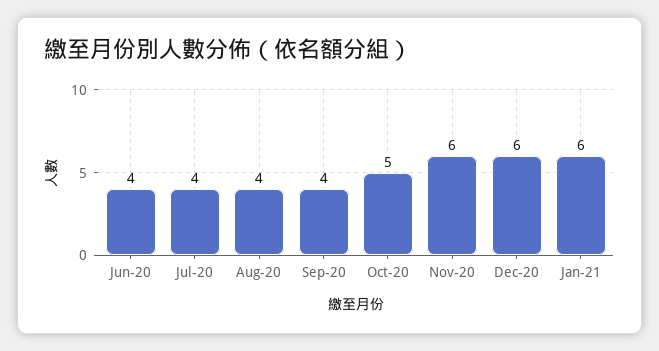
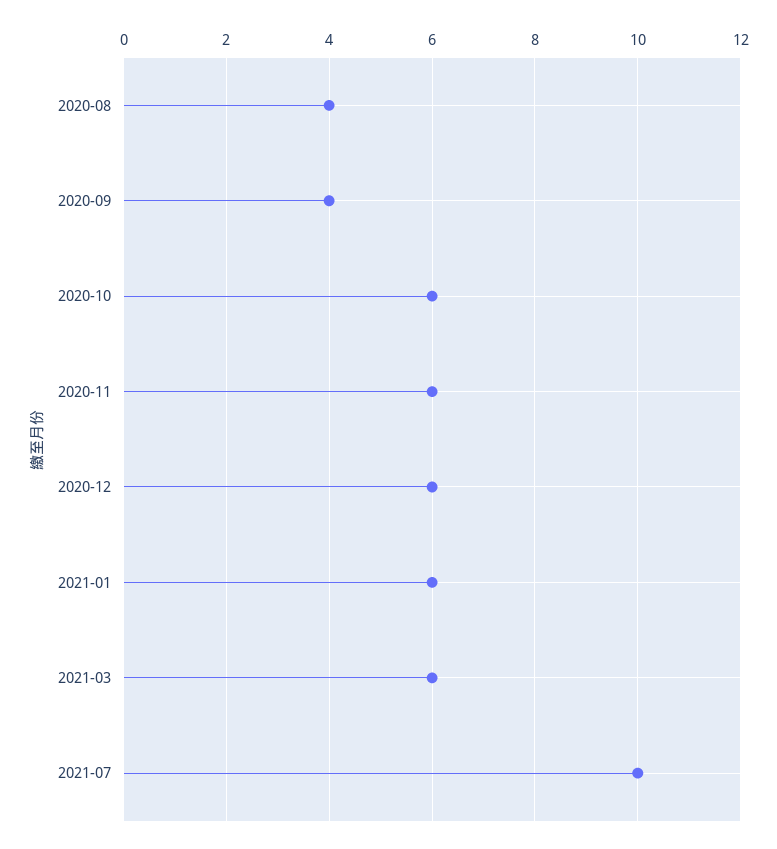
Jun-20: 4 -> none
Jul-20: 4 -> none
Oct-20: 5 -> 6
2021-03: none -> 6
2021-07: none -> 10

